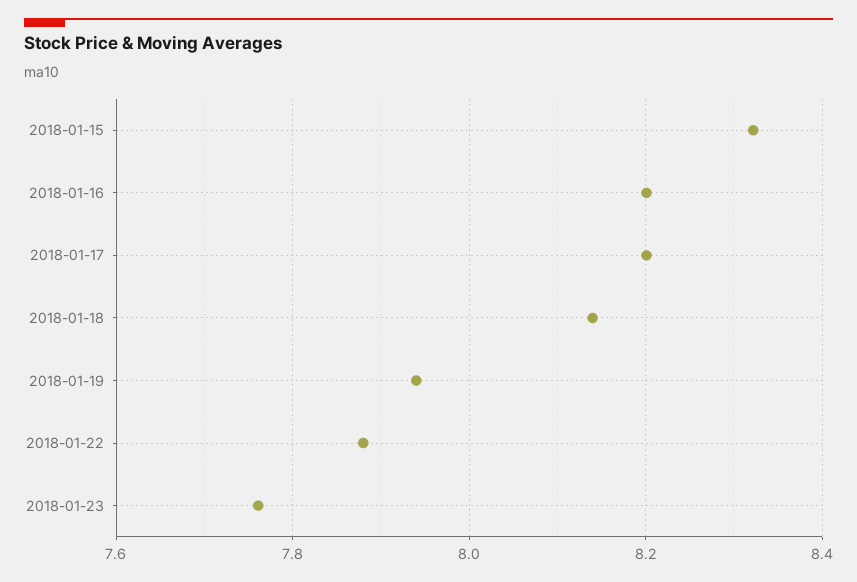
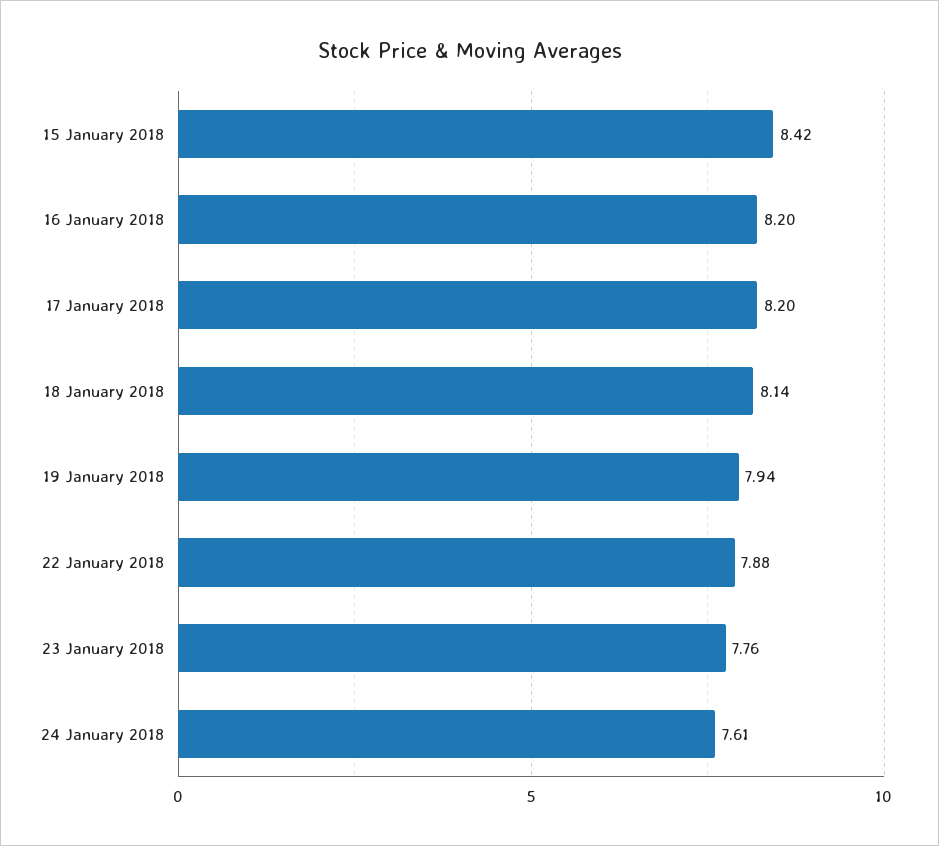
2018-01-15: 8.32 -> 8.42
24 January 2018: none -> 7.61

